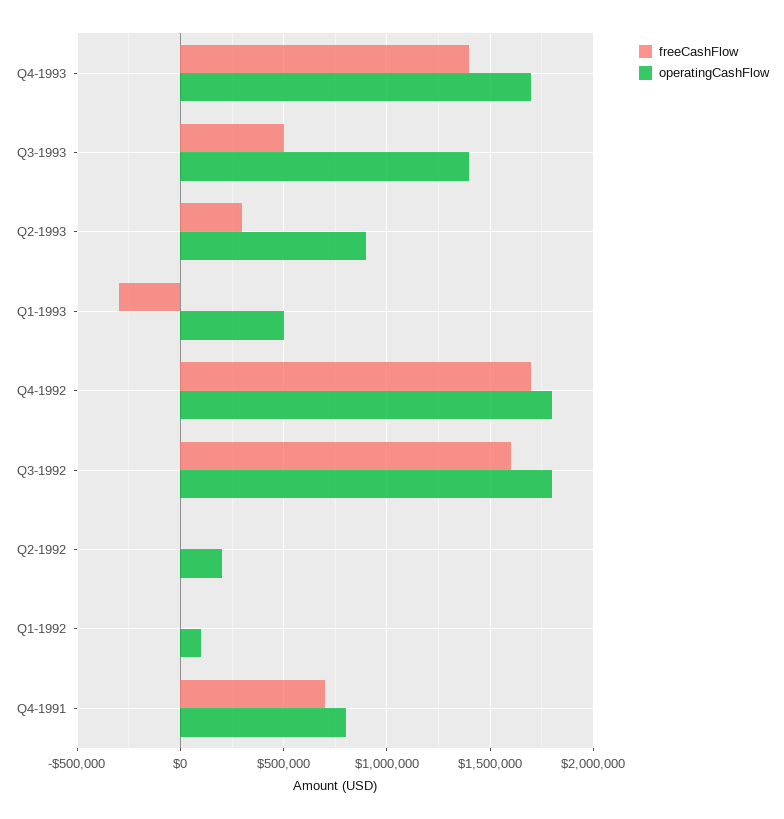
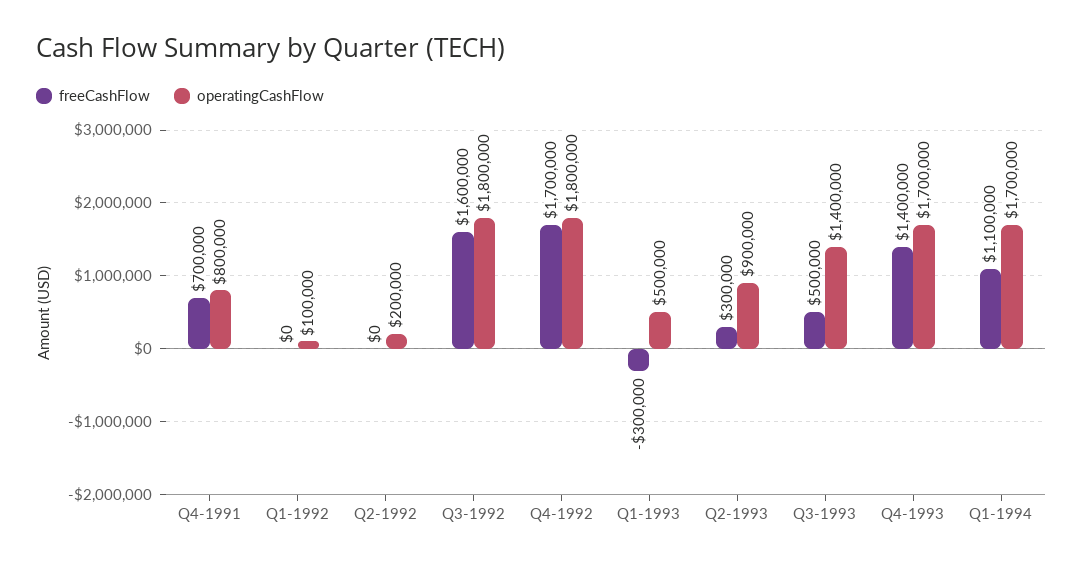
freeCashFlow, Q1-1994: none -> 1100000
operatingCashFlow, Q1-1994: none -> 1700000

